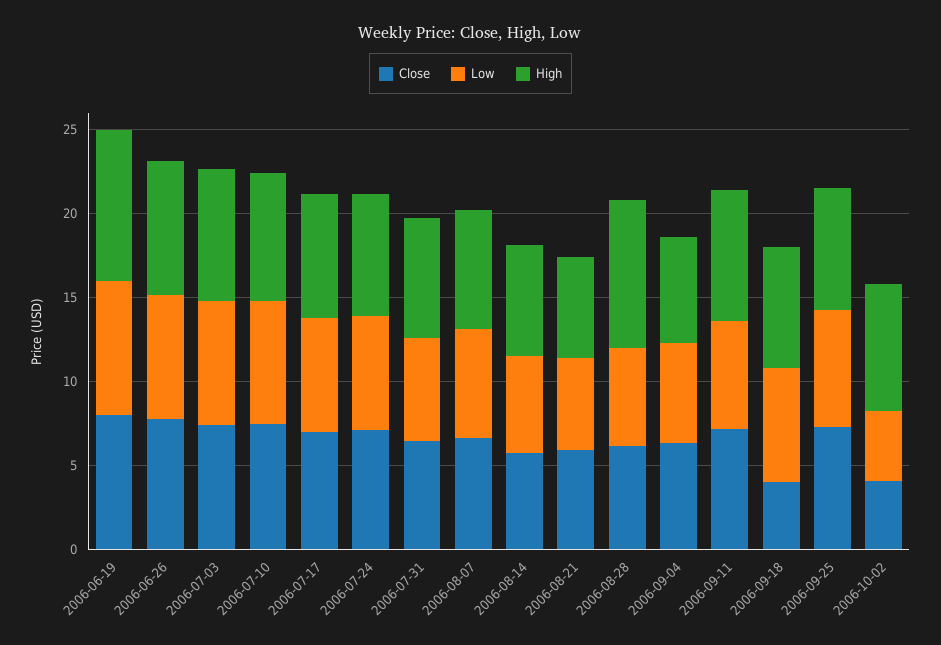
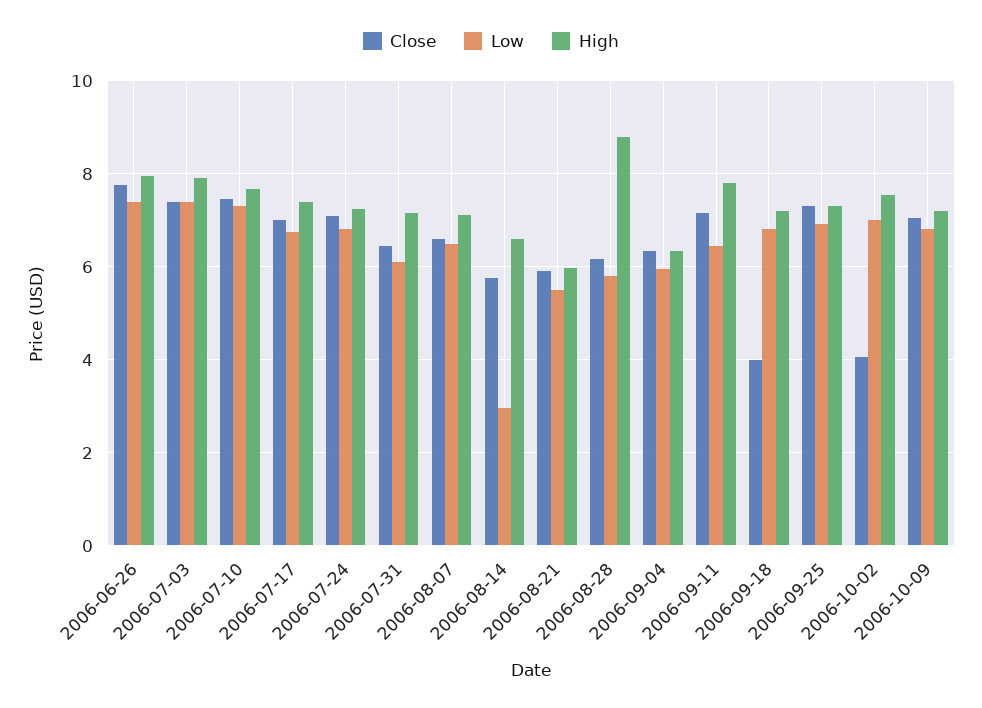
Close, 2006-06-19: 8 -> none
Low, 2006-06-19: 8 -> none
High, 2006-06-19: 9 -> none
Low, 2006-08-14: 6 -> 3
Low, 2006-10-02: 4 -> 7
Close, 2006-10-09: none -> 7
Low, 2006-10-09: none -> 6.8
High, 2006-10-09: none -> 7.2

